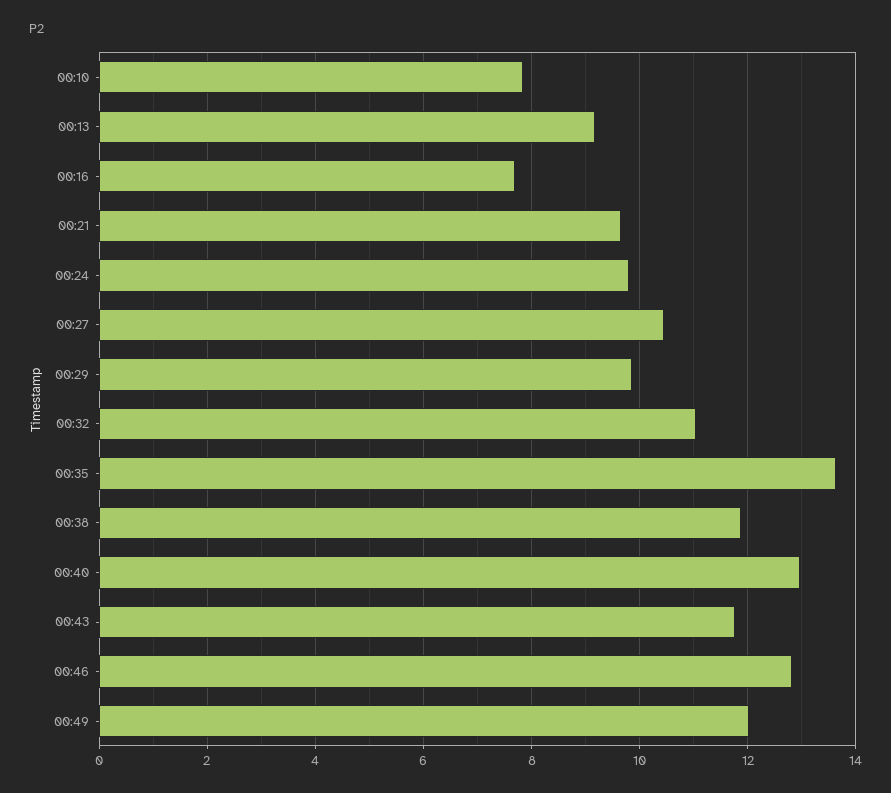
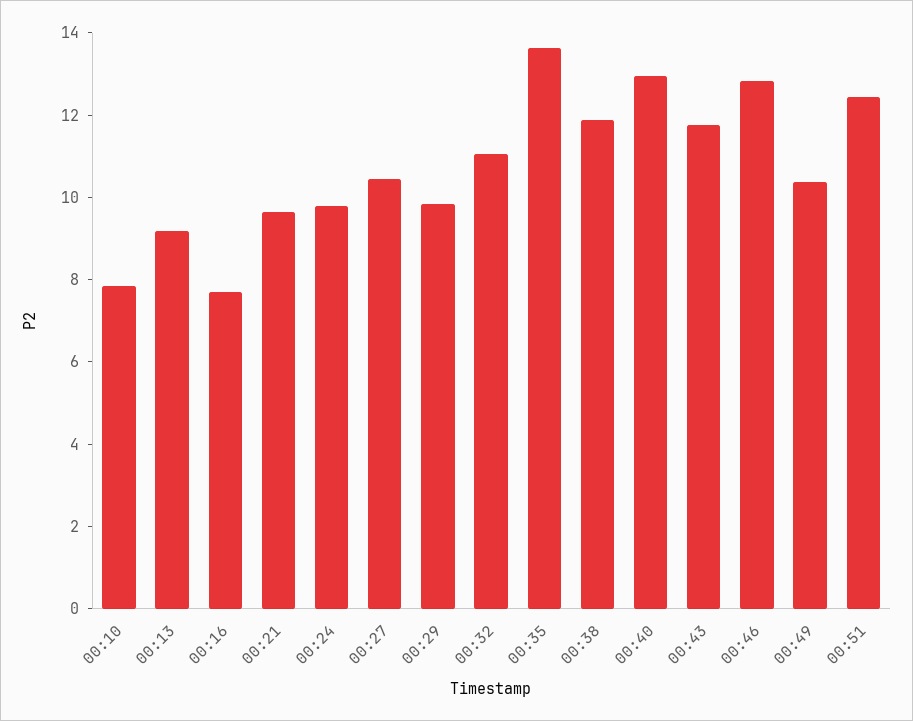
00:49: 12 -> 10.5
00:51: none -> 12.5

